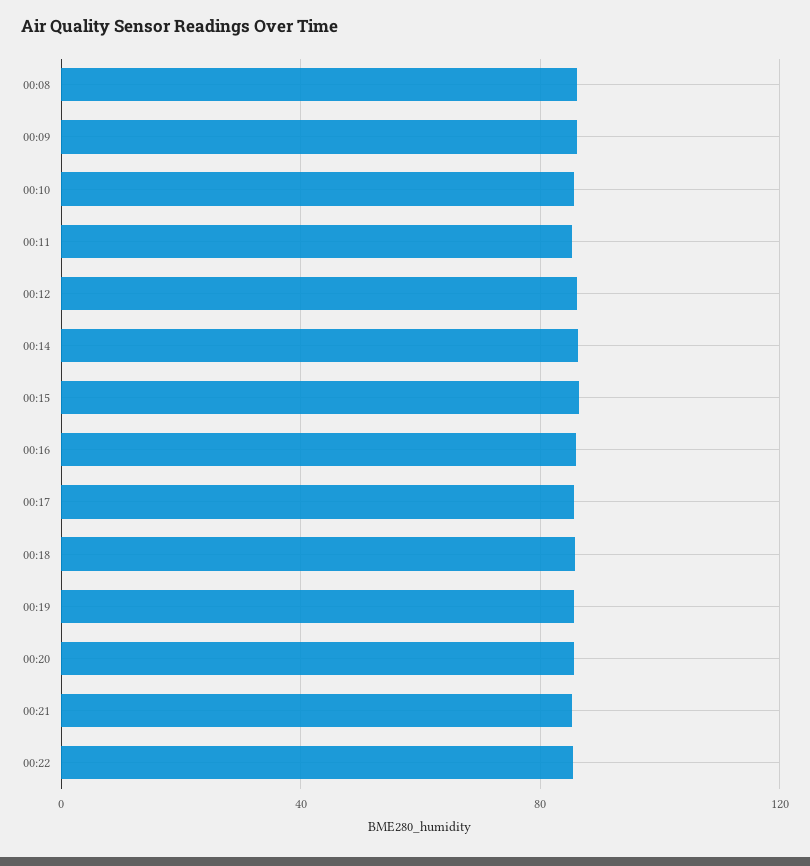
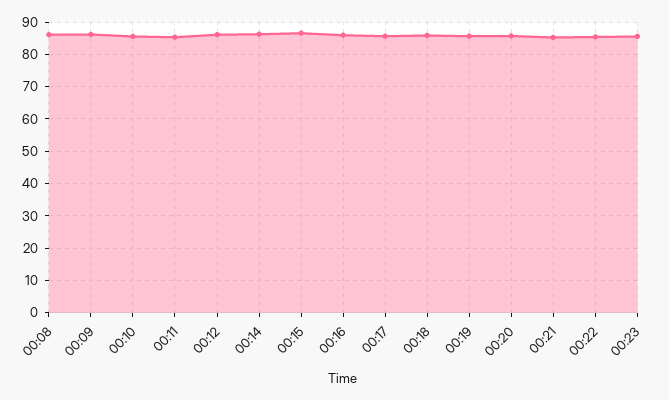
00:23: none -> 86

